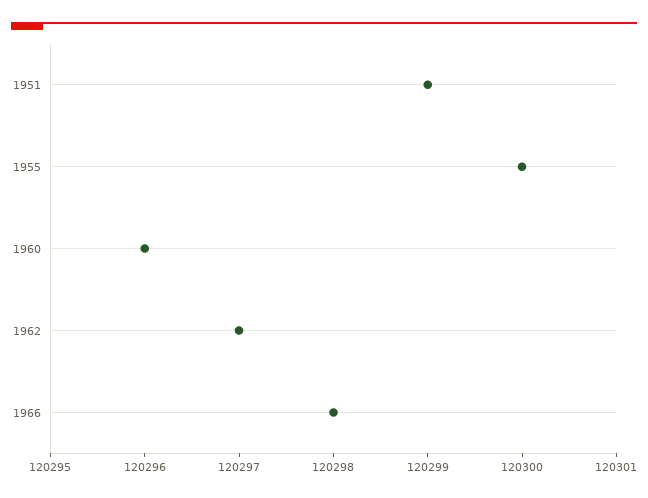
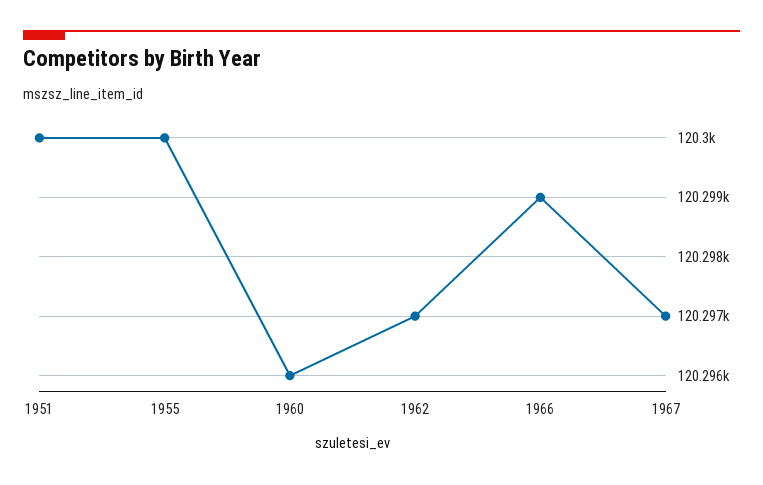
1951: 120299 -> 120300
1966: 120298 -> 120299
1967: none -> 120297

